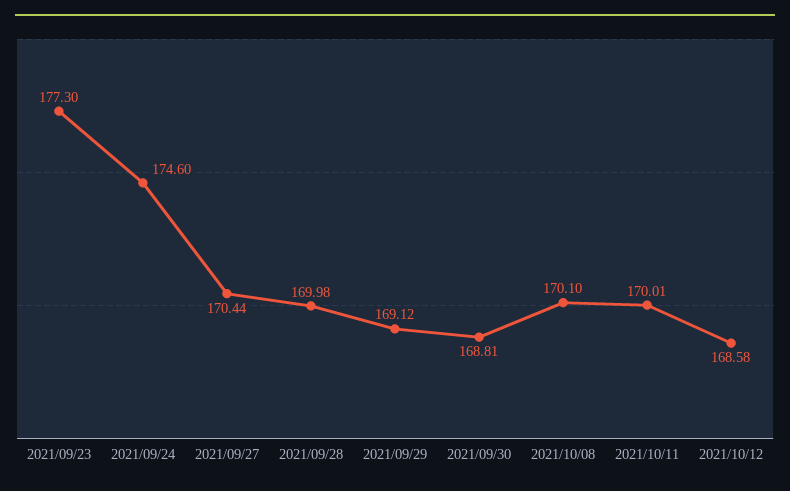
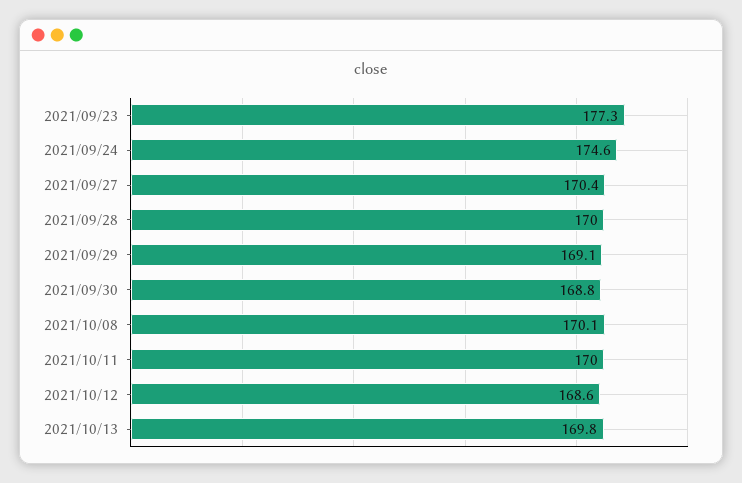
2021/10/13: none -> 169.8

